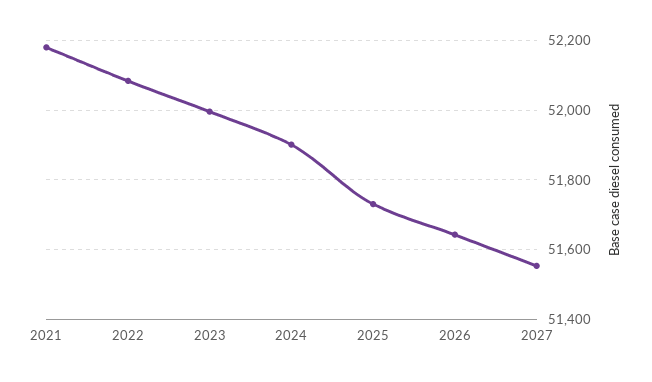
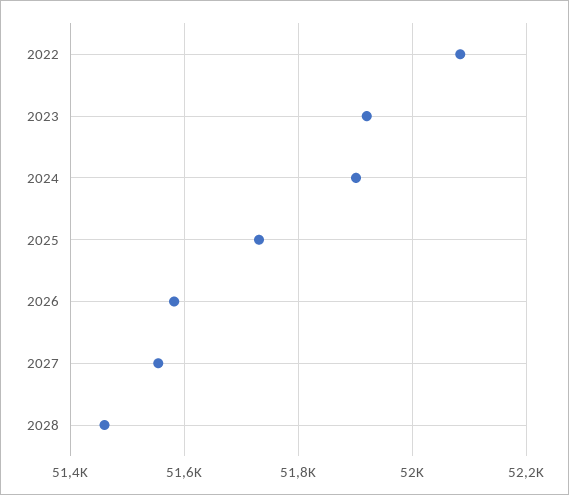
2021: 52180 -> none
2023: 52000 -> 51920
2026: 51640 -> 51580
2028: none -> 51460

